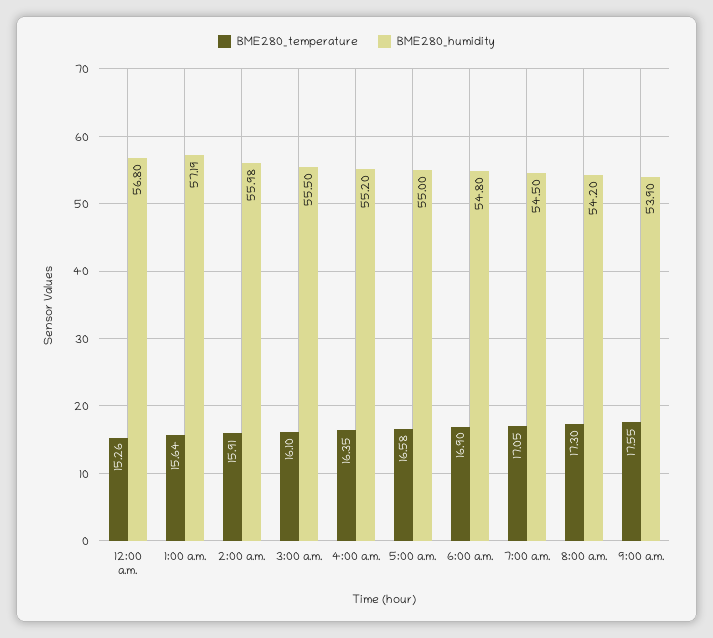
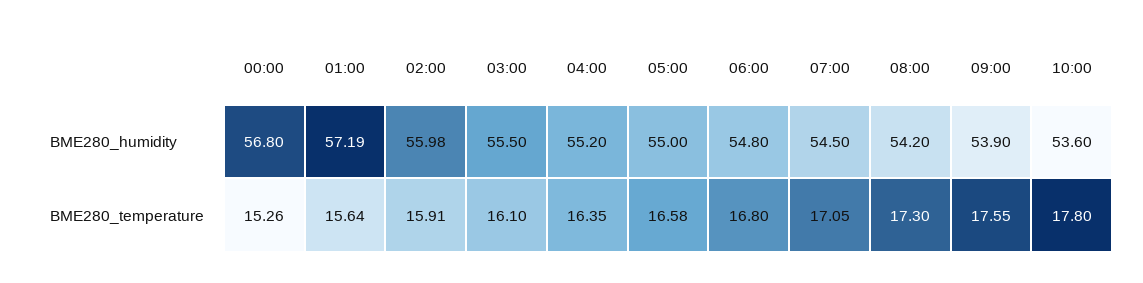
BME280_temperature, 6:00 a.m.: 16.9 -> 16.8
BME280_humidity, 10:00: none -> 53.6
BME280_temperature, 10:00: none -> 17.8

